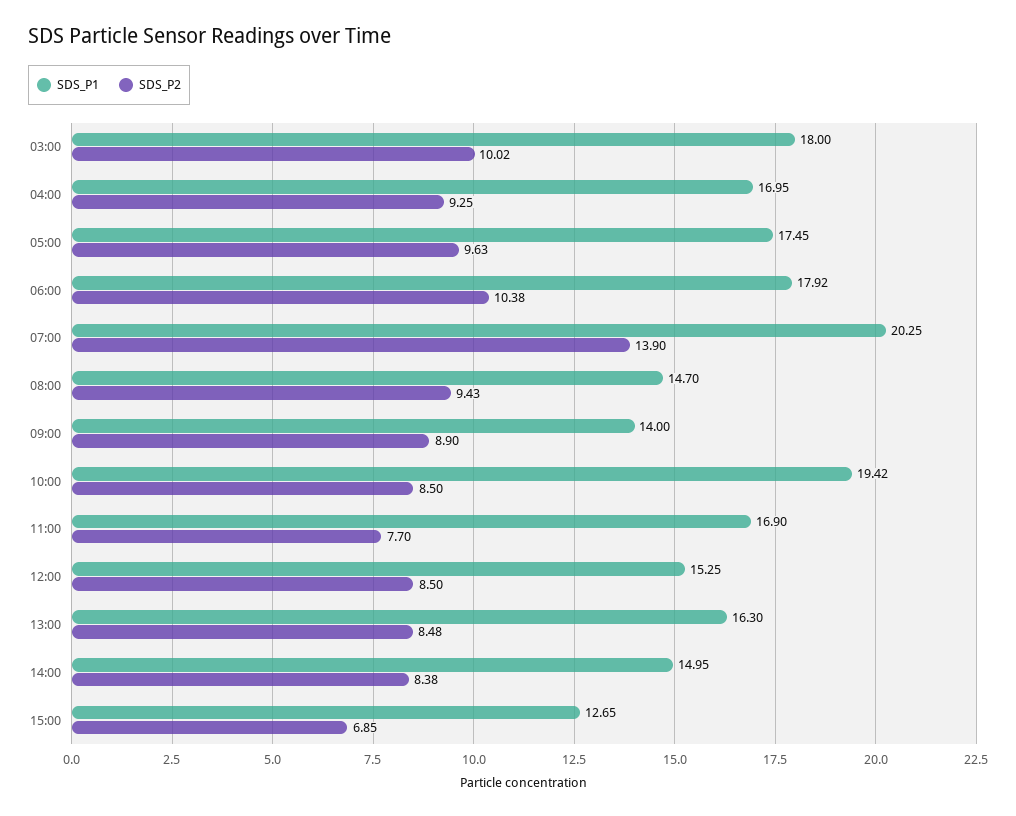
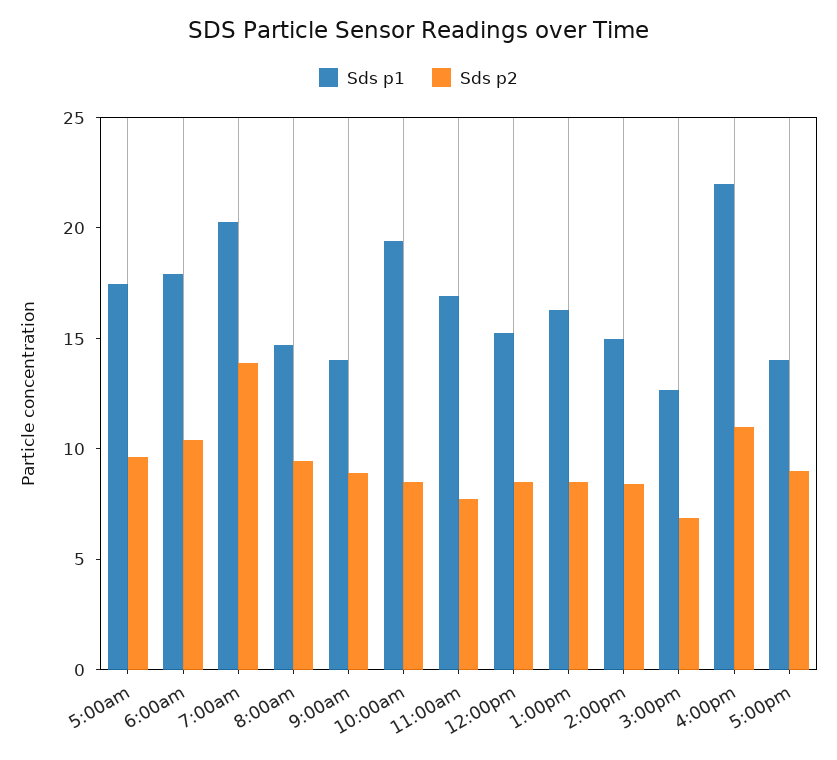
SDS_P1, 03:00: 18 -> none
SDS_P2, 03:00: 10.02 -> none
SDS_P1, 04:00: 16.95 -> none
SDS_P2, 04:00: 9.25 -> none
SDS_P1, 4:00pm: none -> 22
SDS_P2, 4:00pm: none -> 11
SDS_P1, 5:00pm: none -> 14
SDS_P2, 5:00pm: none -> 9

